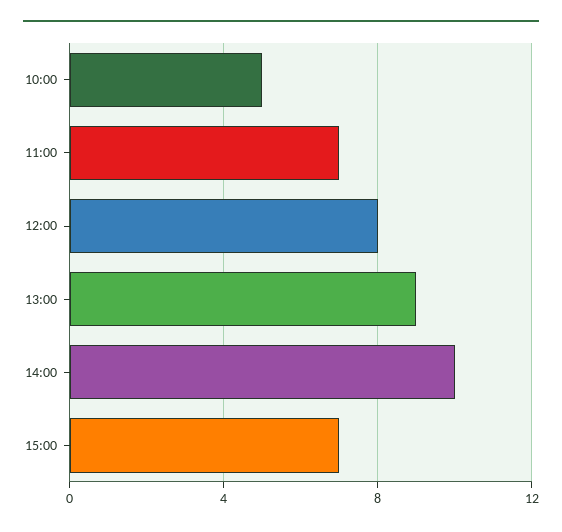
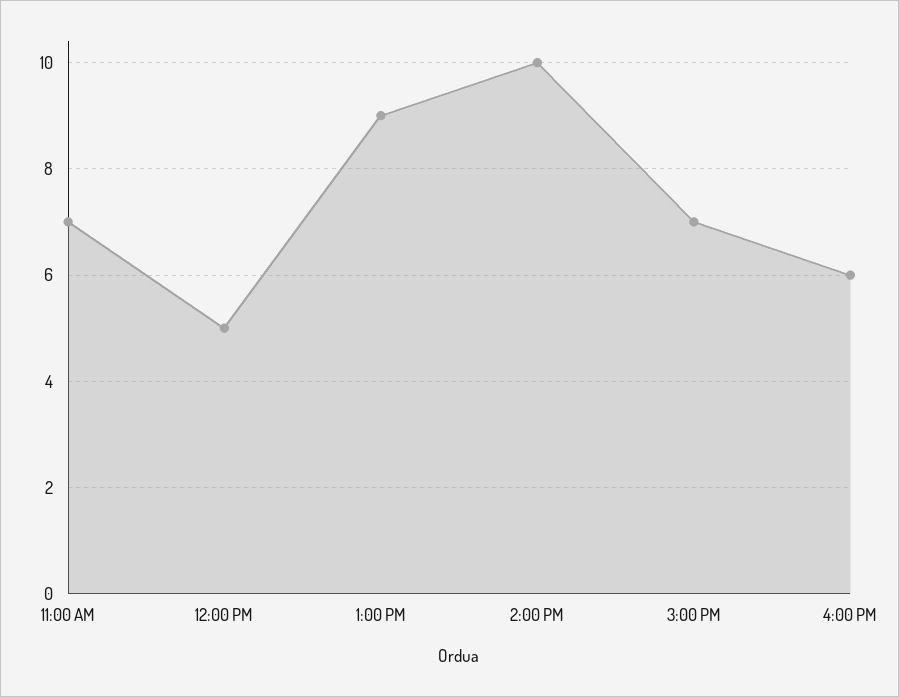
10:00: 5 -> none
12:00: 8 -> 5
4:00 PM: none -> 6

